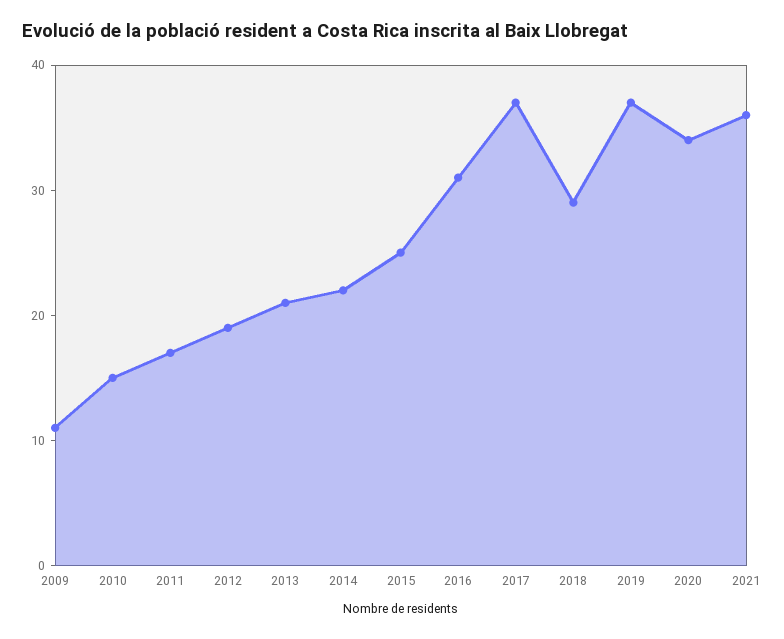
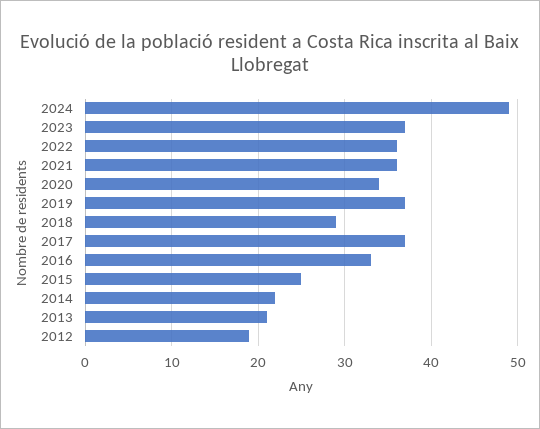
2009: 11 -> none
2010: 15 -> none
2011: 17 -> none
2016: 31 -> 33
2024: none -> 49
2023: none -> 37
2022: none -> 36

